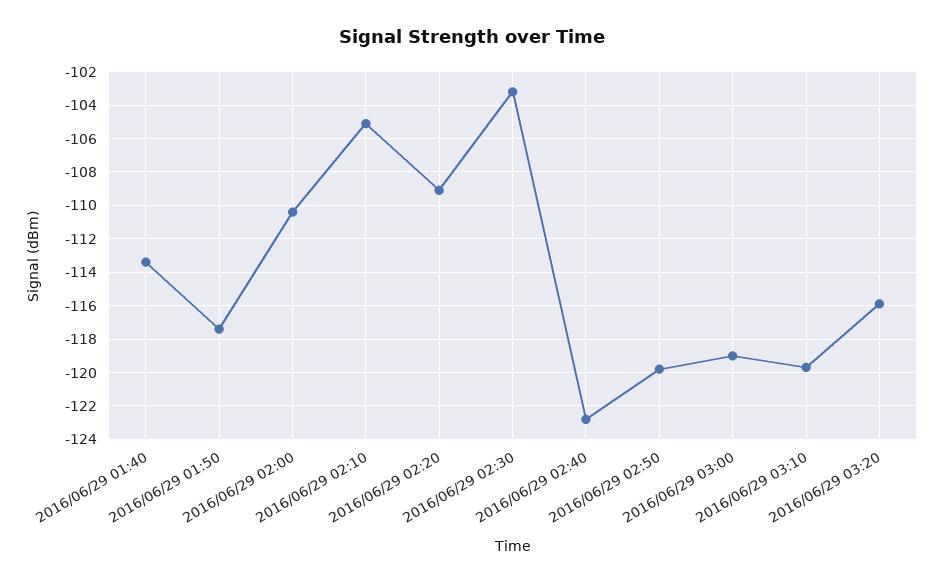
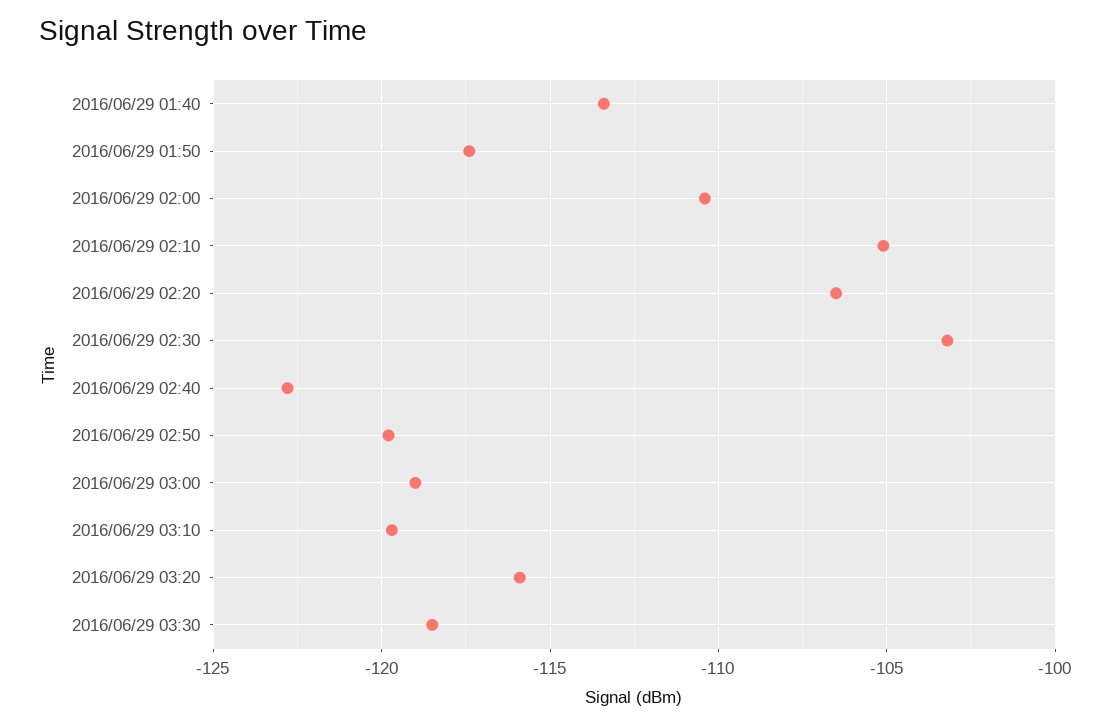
2016/06/29 02:20: -109 -> -106.5
2016/06/29 03:30: none -> -118.5

